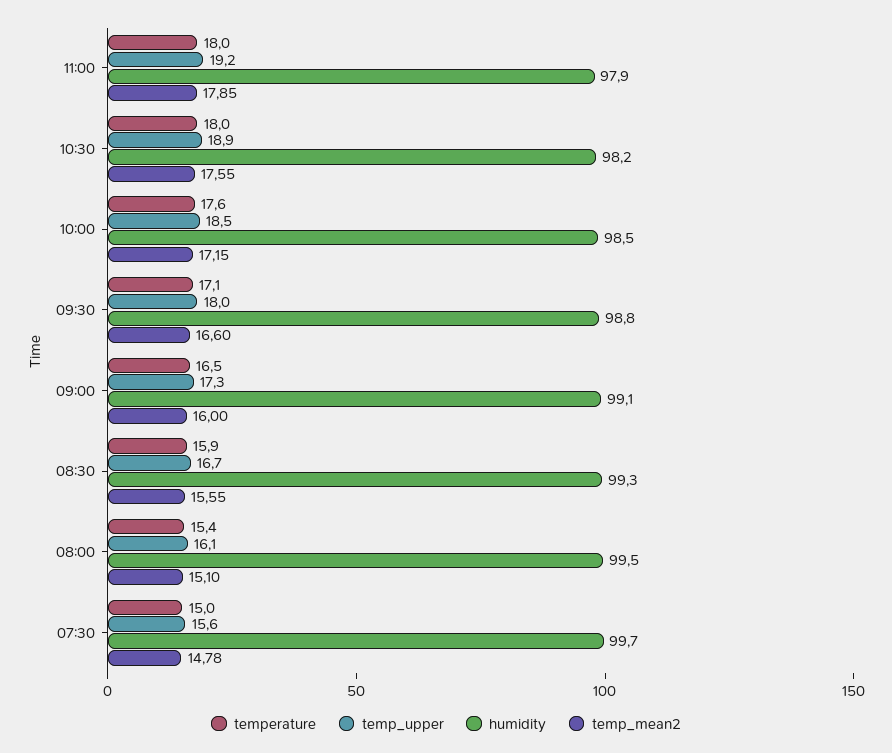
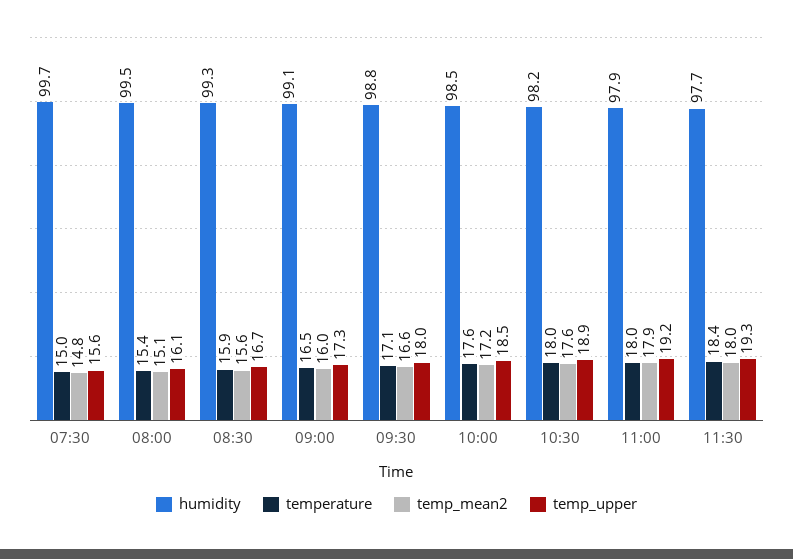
humidity, 11:30: none -> 97.7
temperature, 11:30: none -> 18.4
temp_mean2, 11:30: none -> 18
temp_upper, 11:30: none -> 19.3

